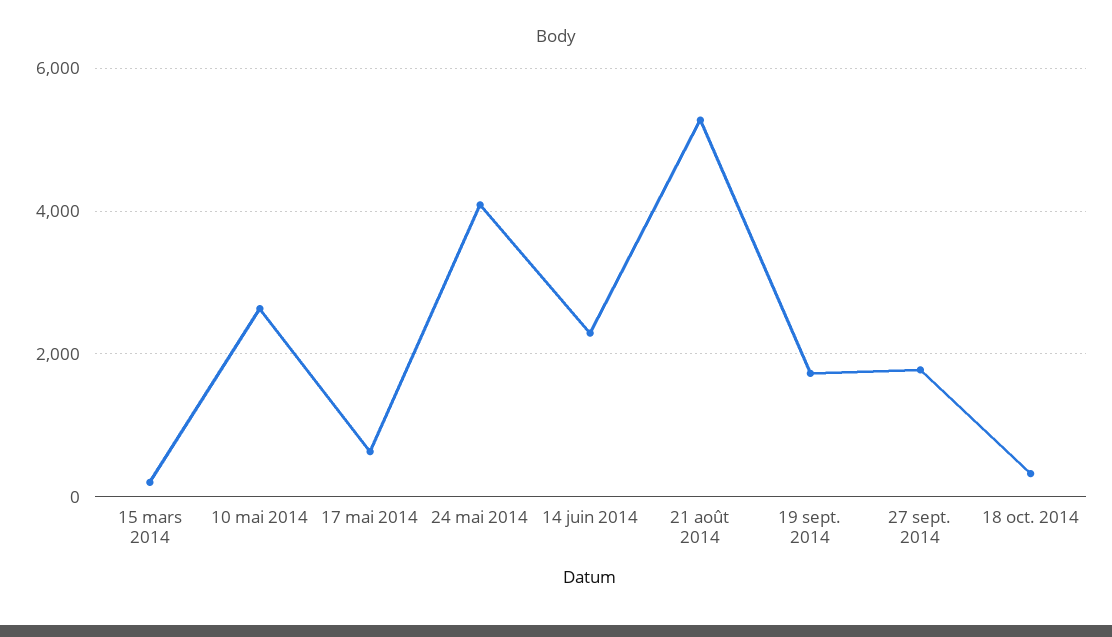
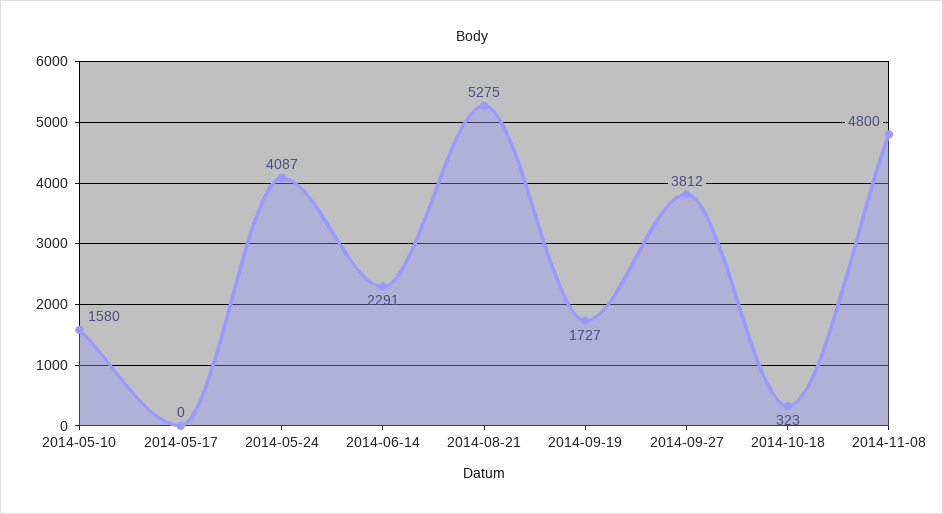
15 mars 2014: 200 -> none
10 mai 2014: 2600 -> 1580
17 mai 2014: 600 -> 0
27 sept. 2014: 1800 -> 3812
2014-11-08: none -> 4800

